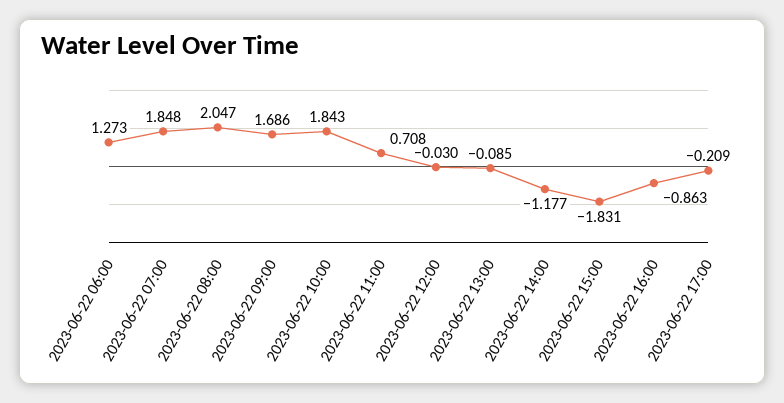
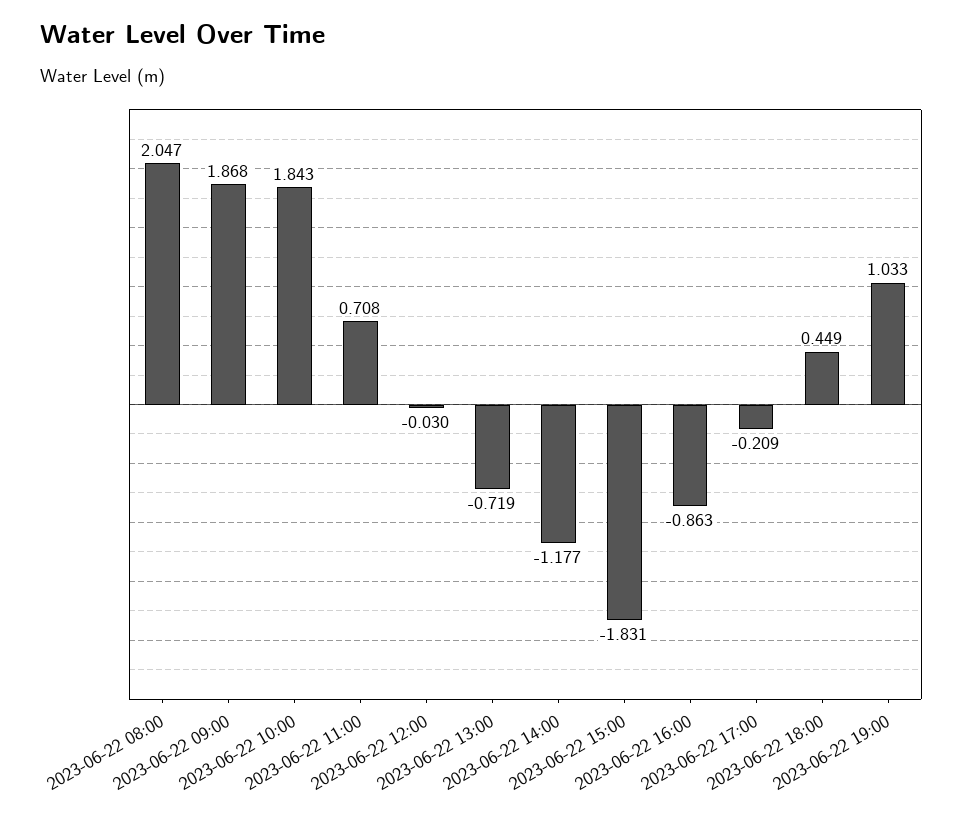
2023-06-22 06:00: 1.273 -> none
2023-06-22 07:00: 1.848 -> none
2023-06-22 09:00: 1.686 -> 1.868
2023-06-22 13:00: -0.085 -> -0.719
2023-06-22 18:00: none -> 0.449
2023-06-22 19:00: none -> 1.033

